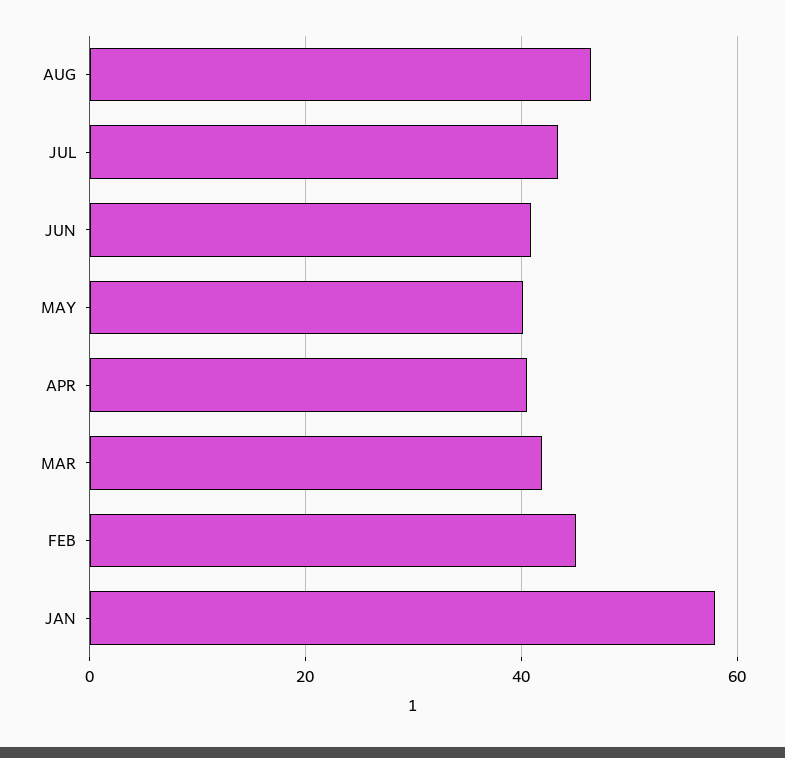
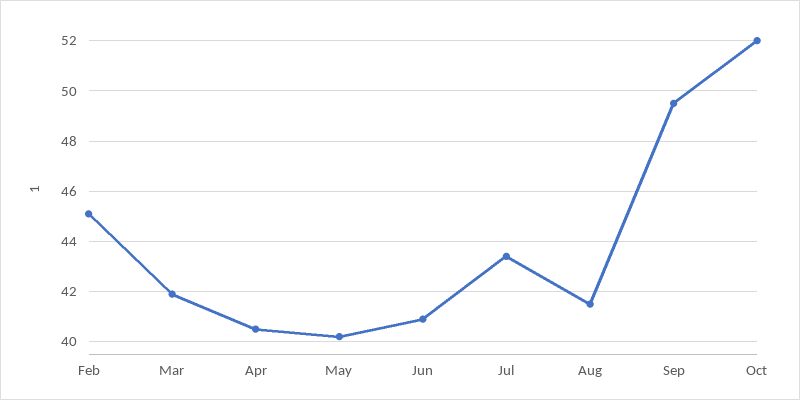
AUG: 46 -> 41.5
JAN: 58 -> none
Sep: none -> 49.5
Oct: none -> 52

